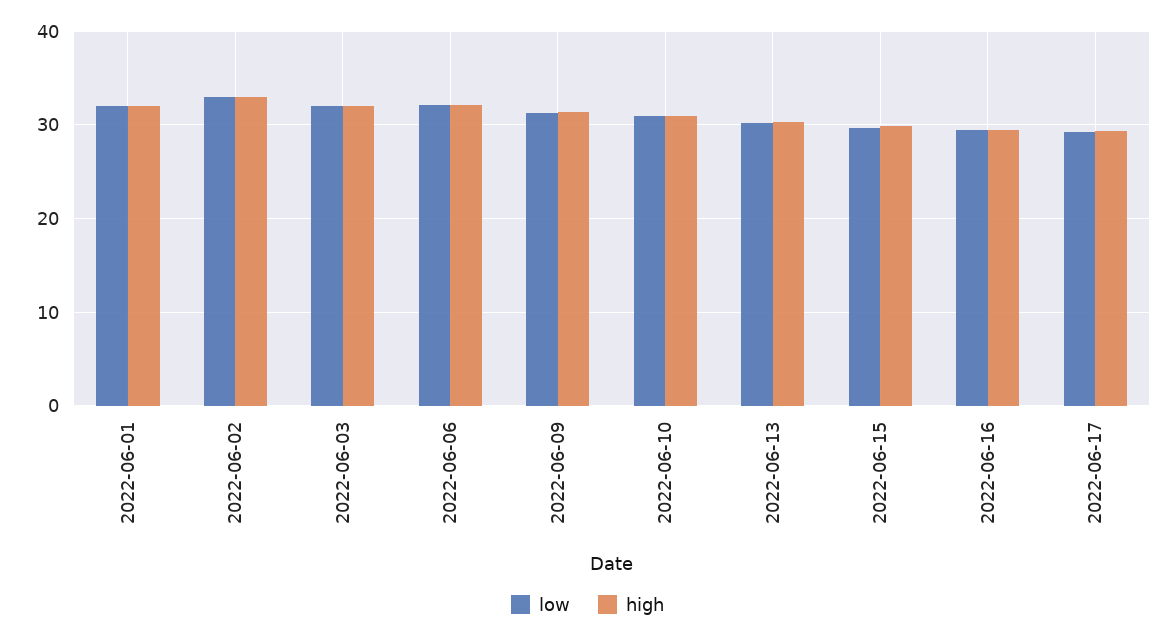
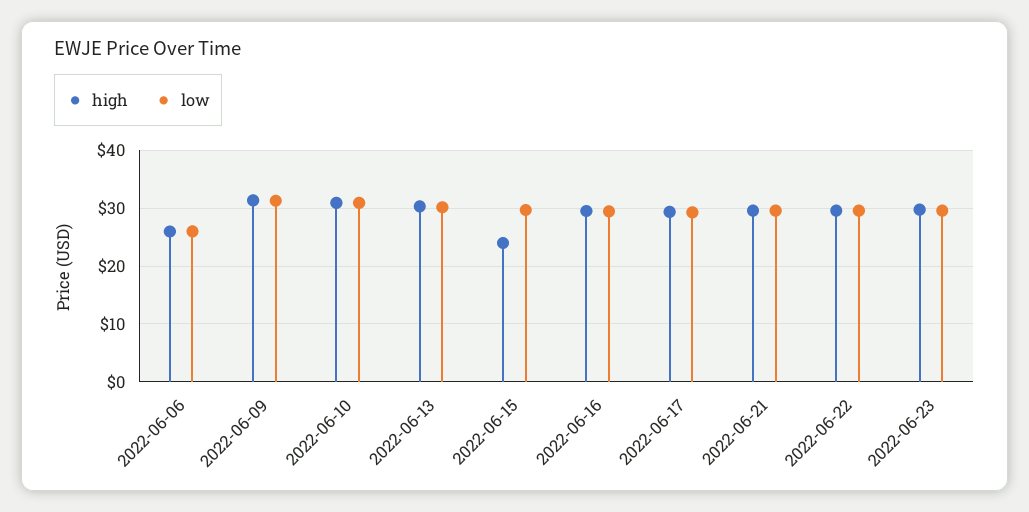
low, 2022-06-01: 32 -> none
high, 2022-06-01: 32 -> none
low, 2022-06-02: 33 -> none
high, 2022-06-02: 33 -> none
low, 2022-06-03: 32 -> none
high, 2022-06-03: 32 -> none
low, 2022-06-06: 32 -> 26
high, 2022-06-06: 32 -> 26
high, 2022-06-15: 30 -> 24
high, 2022-06-21: none -> 30
low, 2022-06-21: none -> 30
high, 2022-06-22: none -> 30
low, 2022-06-22: none -> 30
high, 2022-06-23: none -> 30
low, 2022-06-23: none -> 30

